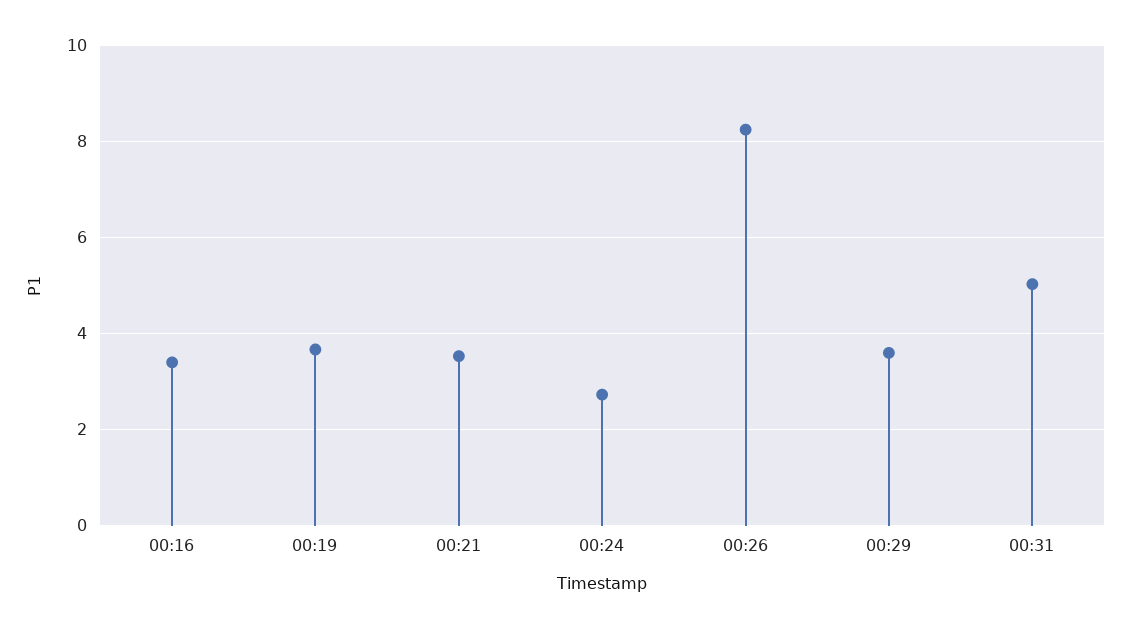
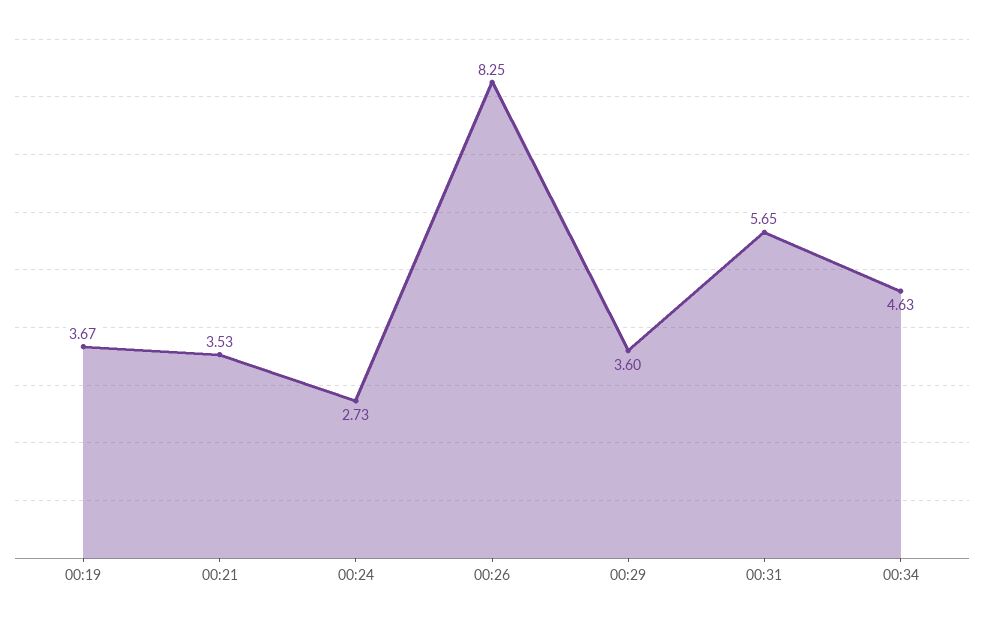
00:16: 3.4 -> none
00:31: 5 -> 5.65
00:34: none -> 4.63

